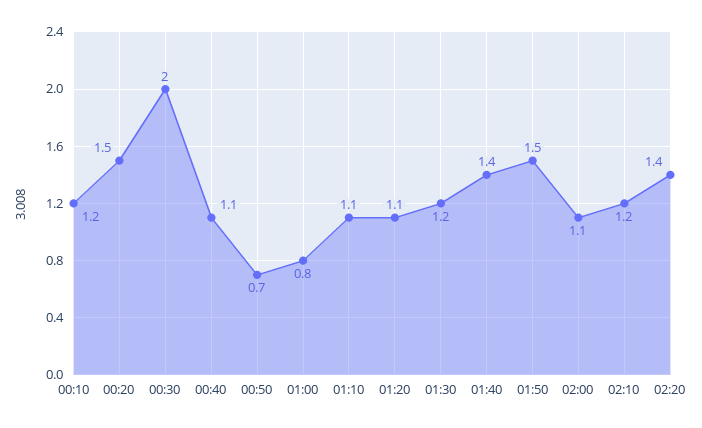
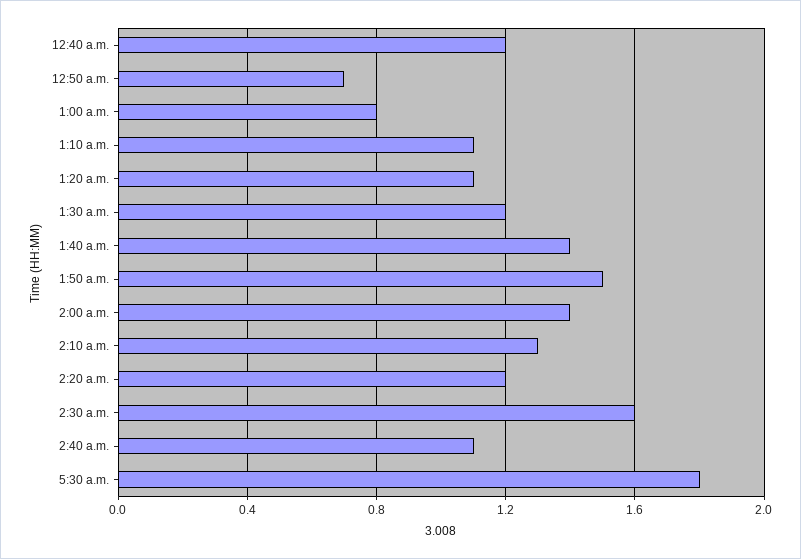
00:10: 1.2 -> none
00:20: 1.5 -> none
00:30: 2 -> none
00:40: 1.1 -> 1.2
02:00: 1.1 -> 1.4
02:10: 1.2 -> 1.3
02:20: 1.4 -> 1.2
2:30 a.m.: none -> 1.6
2:40 a.m.: none -> 1.1
5:30 a.m.: none -> 1.8

